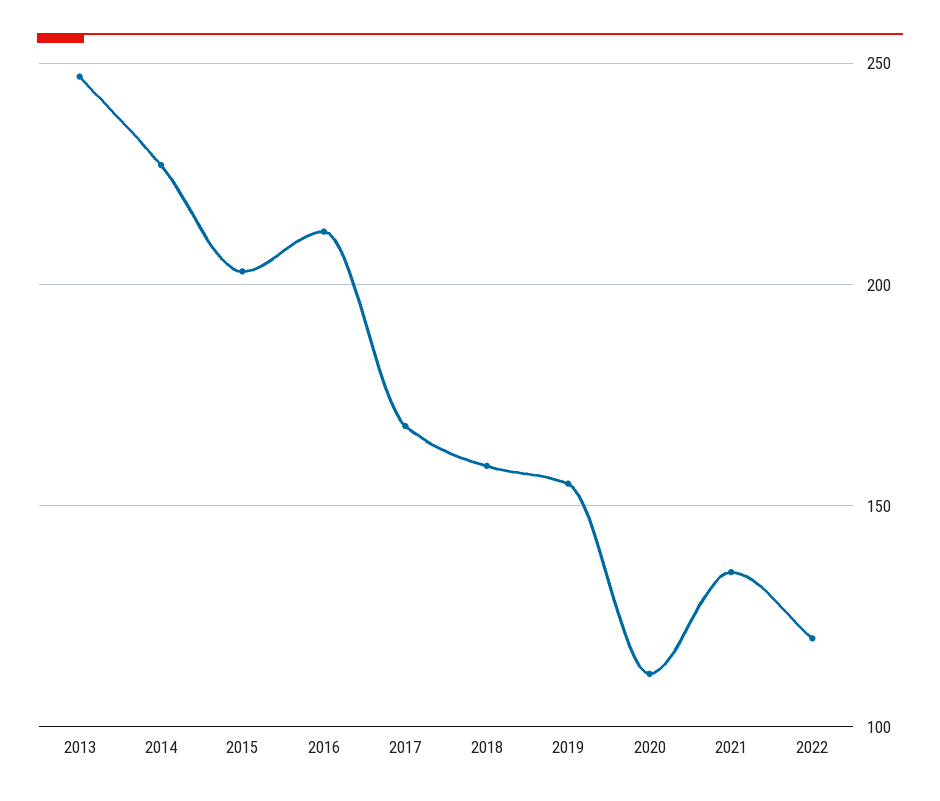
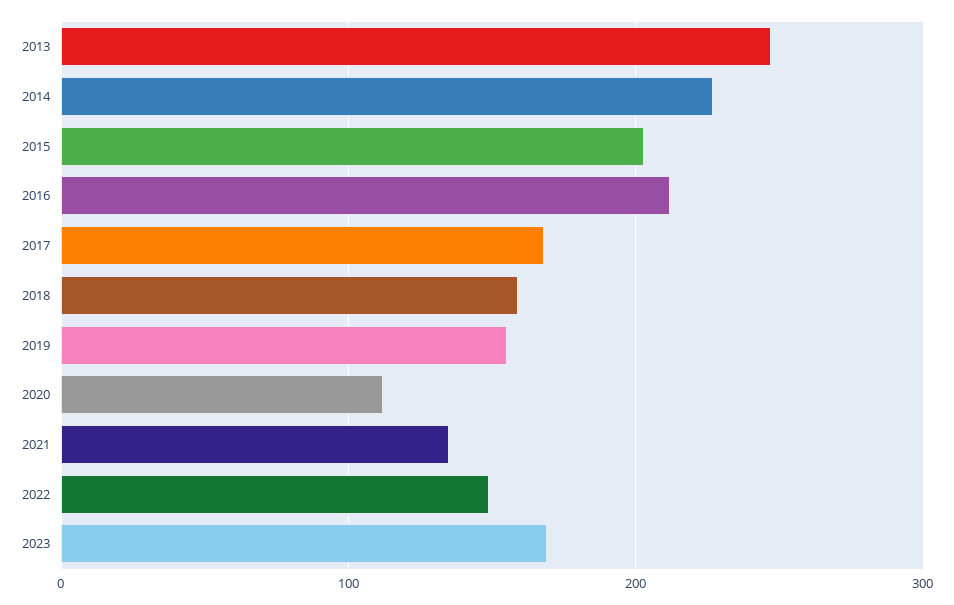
2022: 120 -> 150
2023: none -> 170

